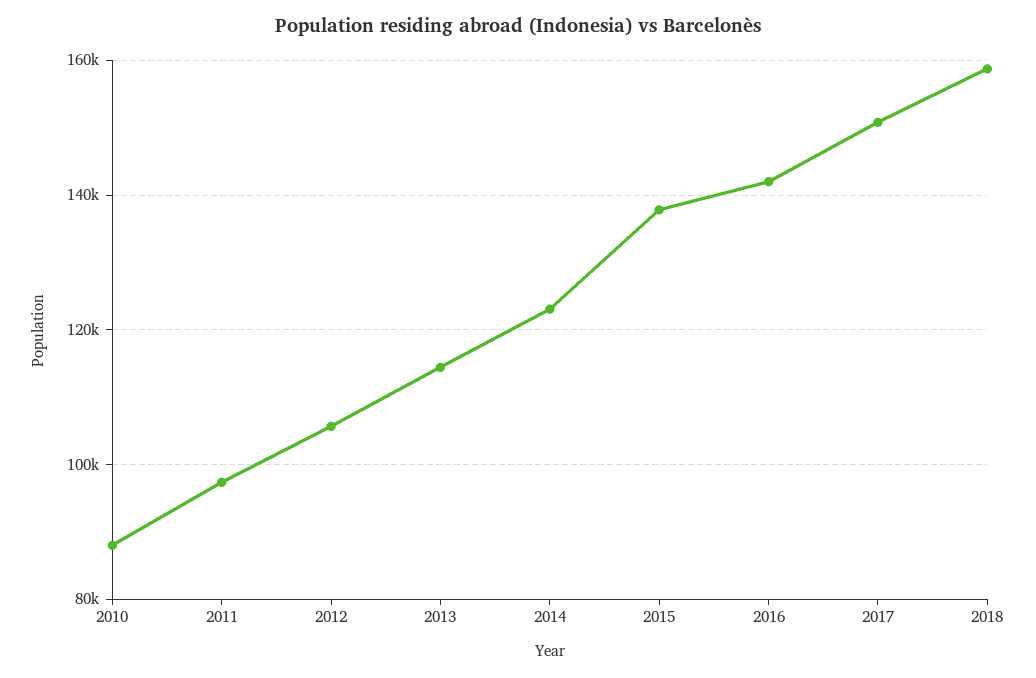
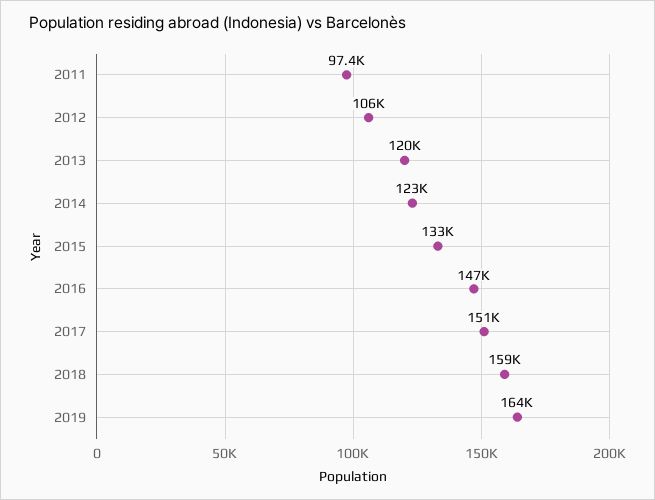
2010: 88000 -> none
2013: 114000 -> 120000
2015: 138000 -> 133000
2016: 142000 -> 147000
2019: none -> 164000

